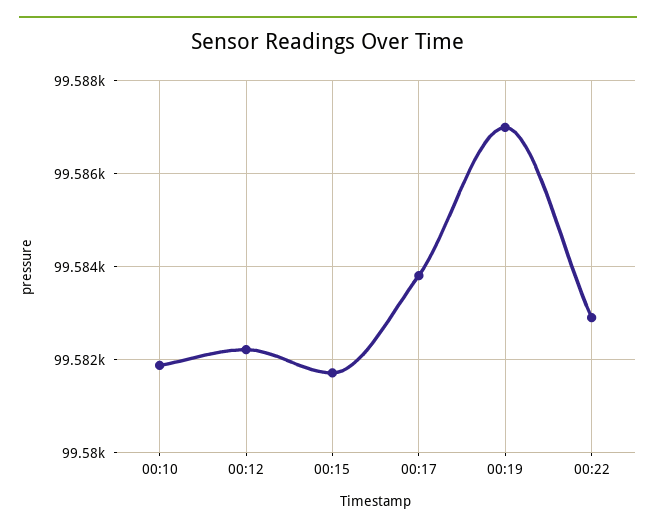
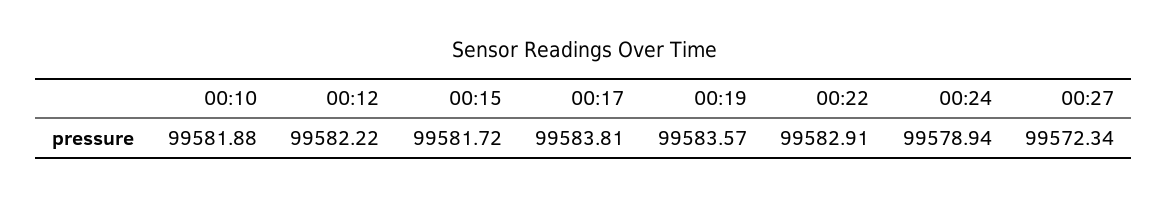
00:19: 99587 -> 99583.57
00:24: none -> 99578.94
00:27: none -> 99572.34

